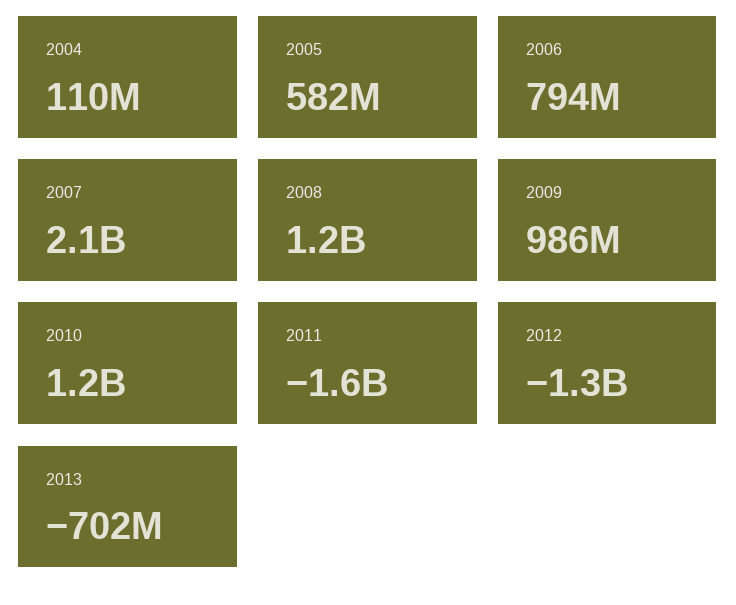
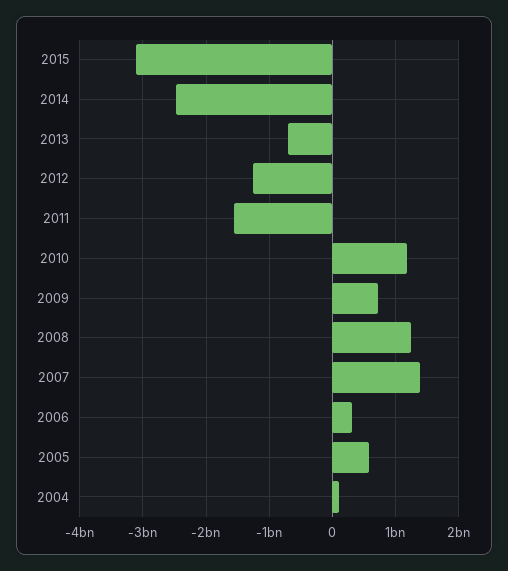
2006: 794000000 -> 300000000
2007: 2100000000 -> 1400000000
2009: 986000000 -> 700000000
2015: none -> -3100000000
2014: none -> -2500000000

